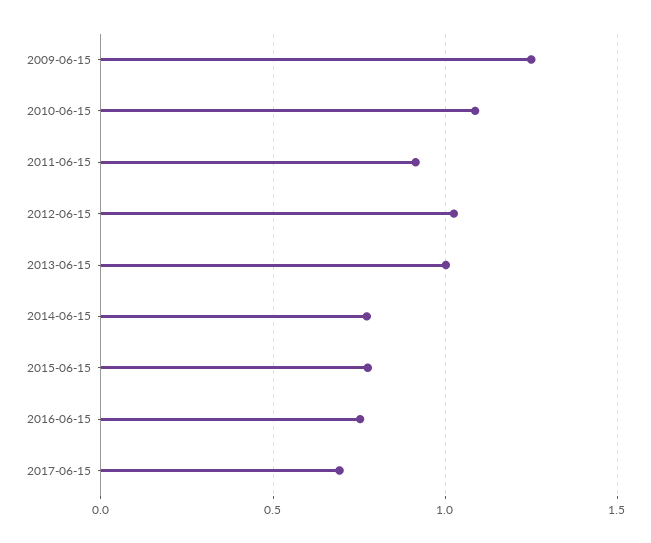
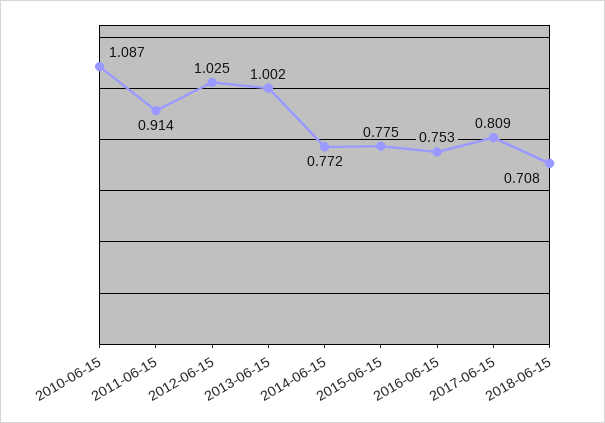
2009-06-15: 1.25 -> none
2017-06-15: 0.7 -> 0.809
2018-06-15: none -> 0.708

